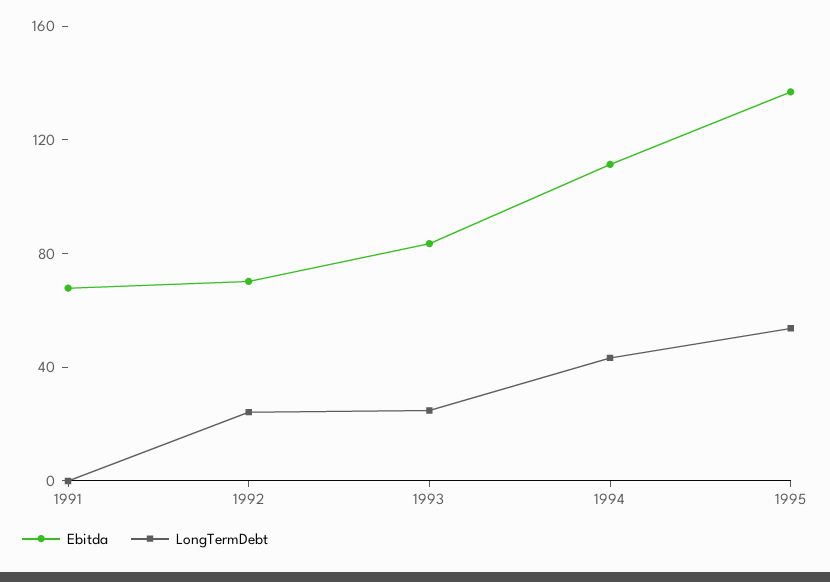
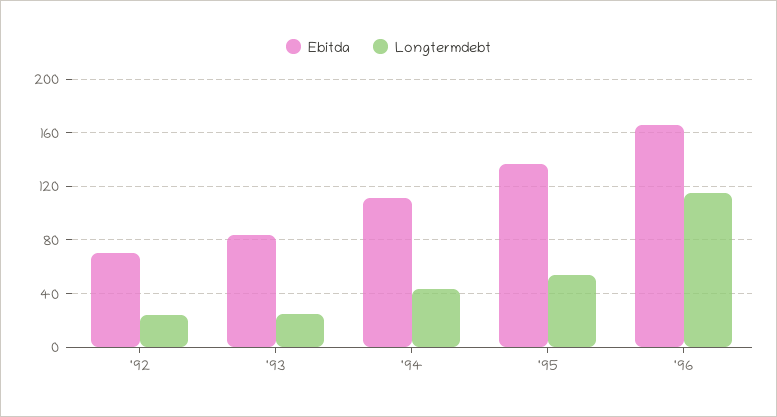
Ebitda, 1991: 70 -> none
LongTermDebt, 1991: 0 -> none
Ebitda, '96: none -> 165
LongTermDebt, '96: none -> 115

